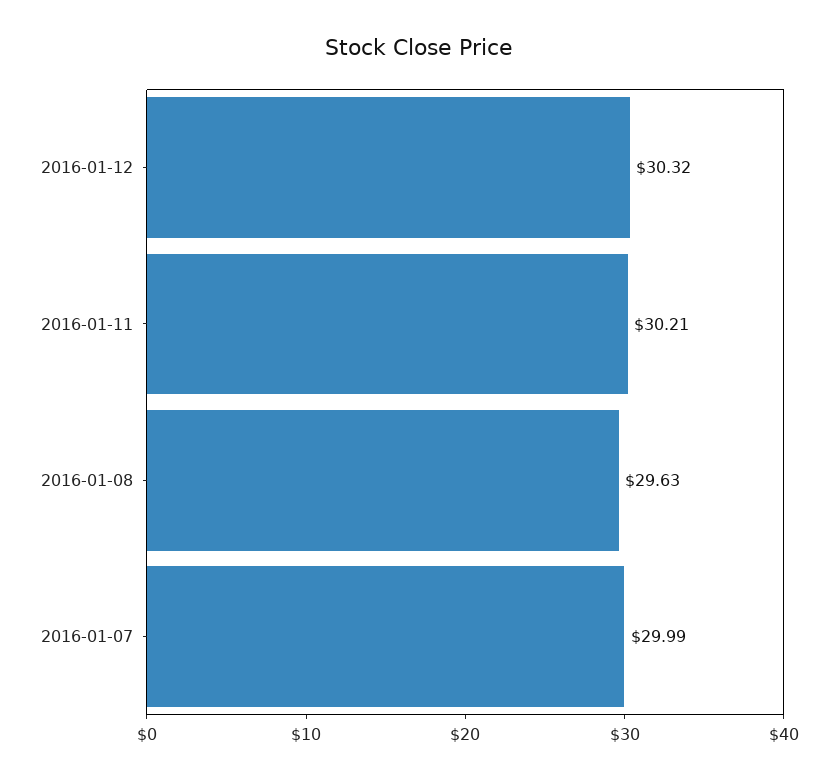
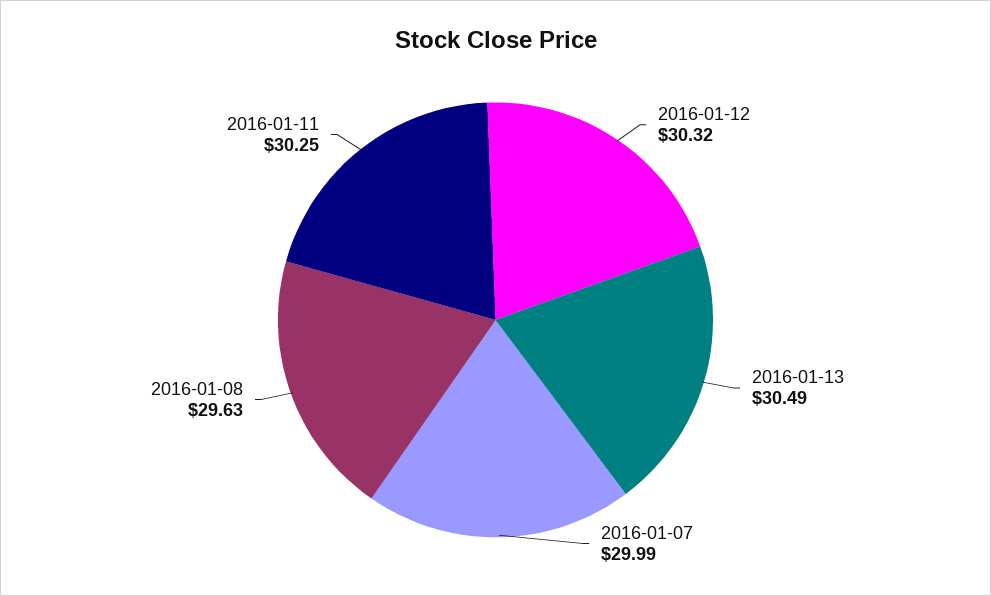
2016-01-11: 30.21 -> 30.25
2016-01-13: none -> 30.49

